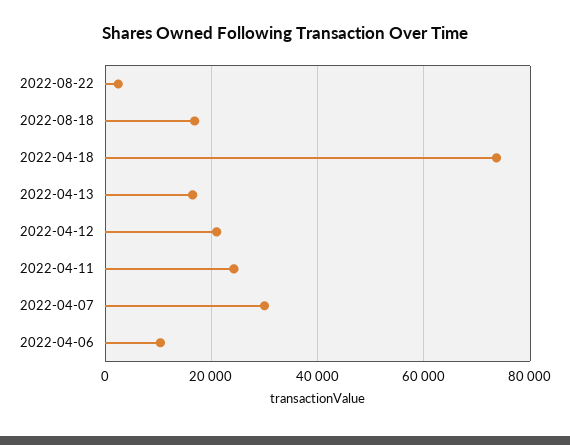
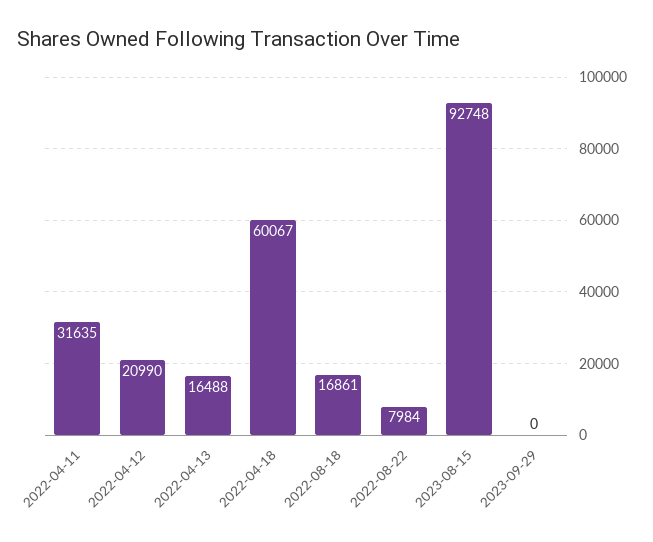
2022-08-22: 2000 -> 7984
2022-04-18: 74000 -> 60067
2022-04-11: 24000 -> 31635
2022-04-07: 30000 -> none
2022-04-06: 10000 -> none
2023-08-15: none -> 92748
2023-09-29: none -> 0

